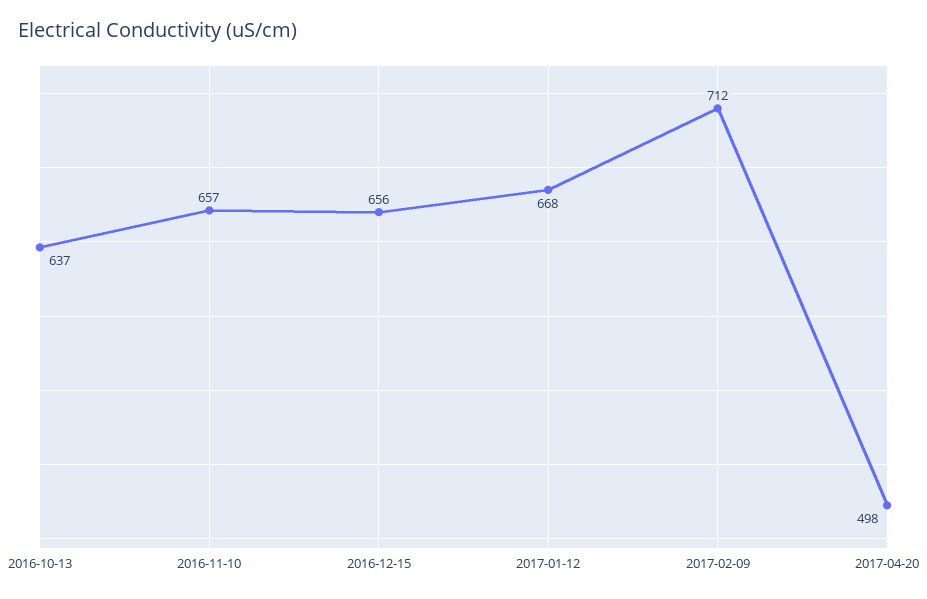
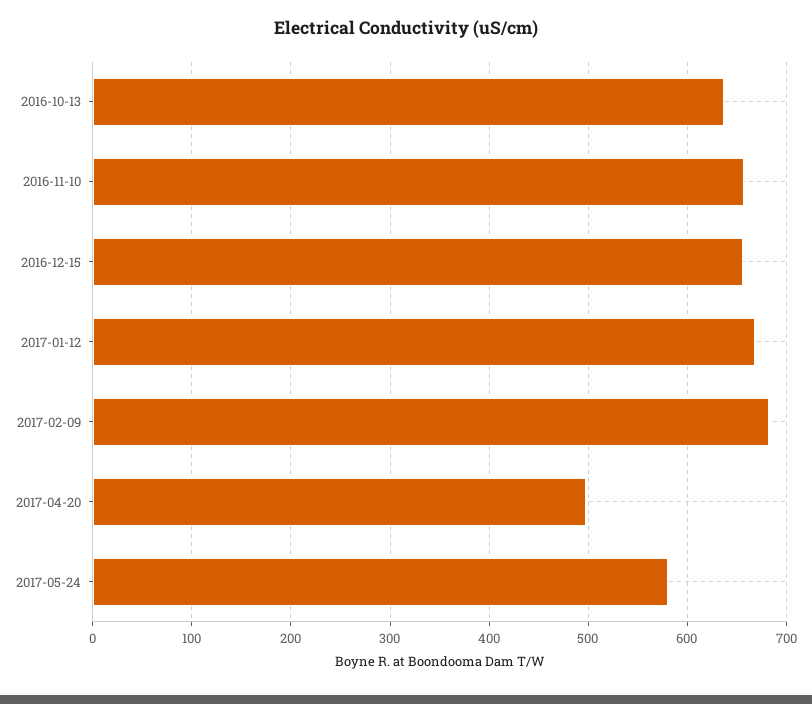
2017-02-09: 712 -> 680
2017-05-24: none -> 580

